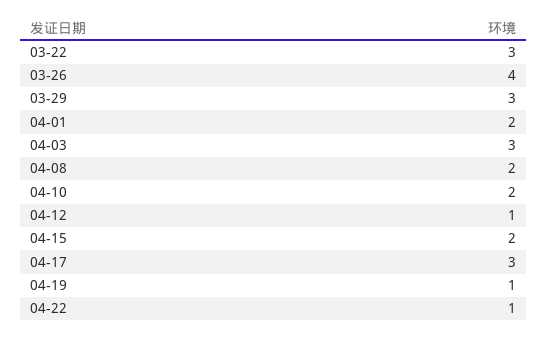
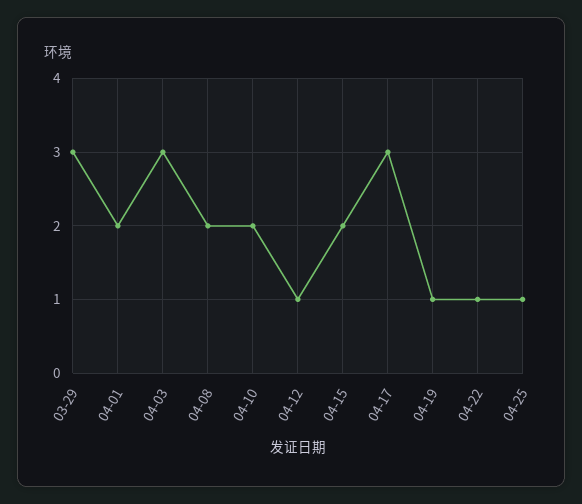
03-22: 3 -> none
03-26: 4 -> none
04-25: none -> 1

